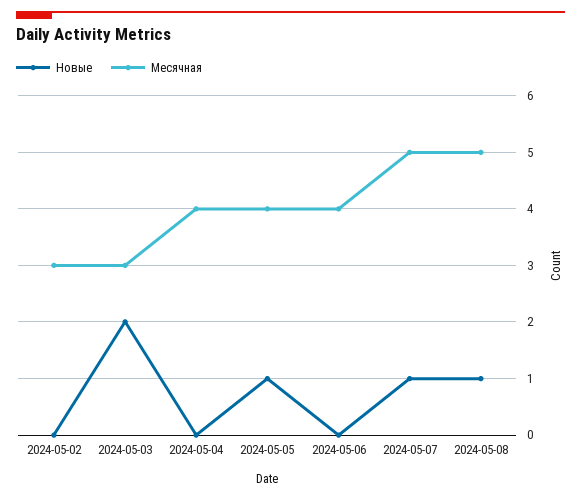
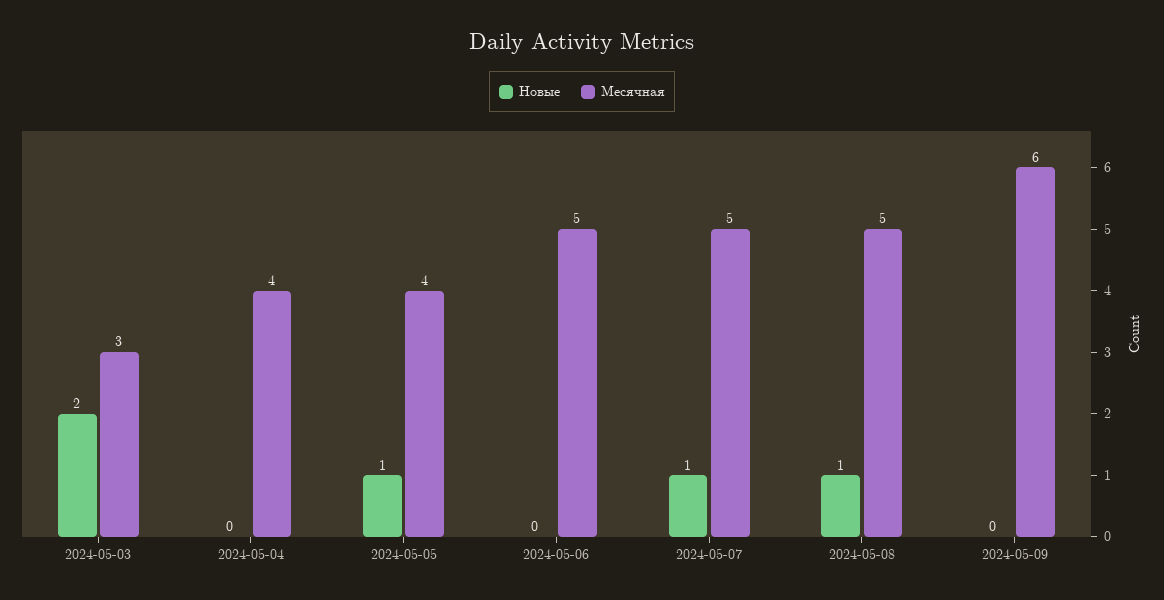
Новые, 2024-05-02: 0 -> none
Месячная, 2024-05-02: 3 -> none
Месячная, 2024-05-06: 4 -> 5
Новые, 2024-05-09: none -> 0
Месячная, 2024-05-09: none -> 6

